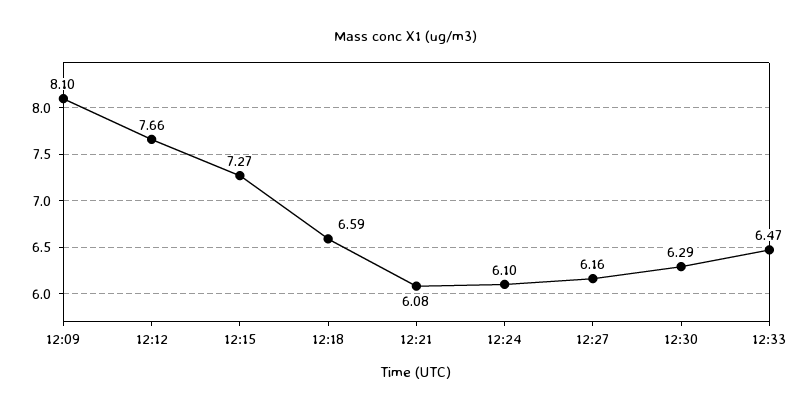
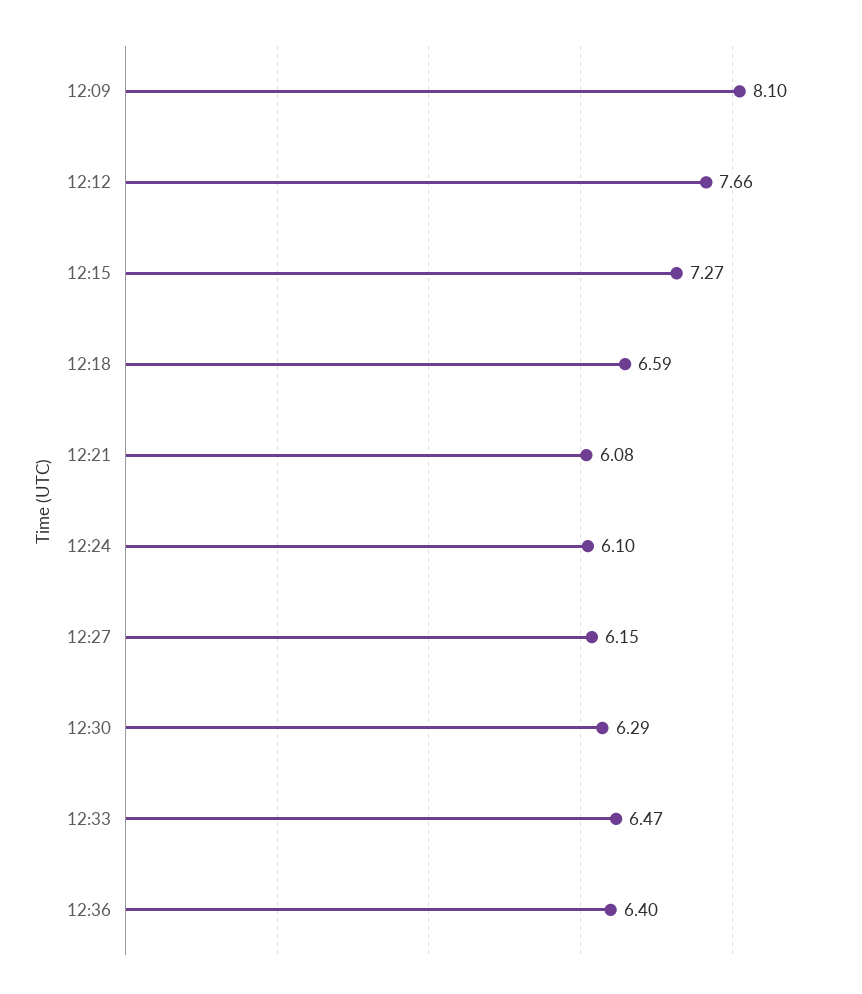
12:27: 6.16 -> 6.15
12:36: none -> 6.4

